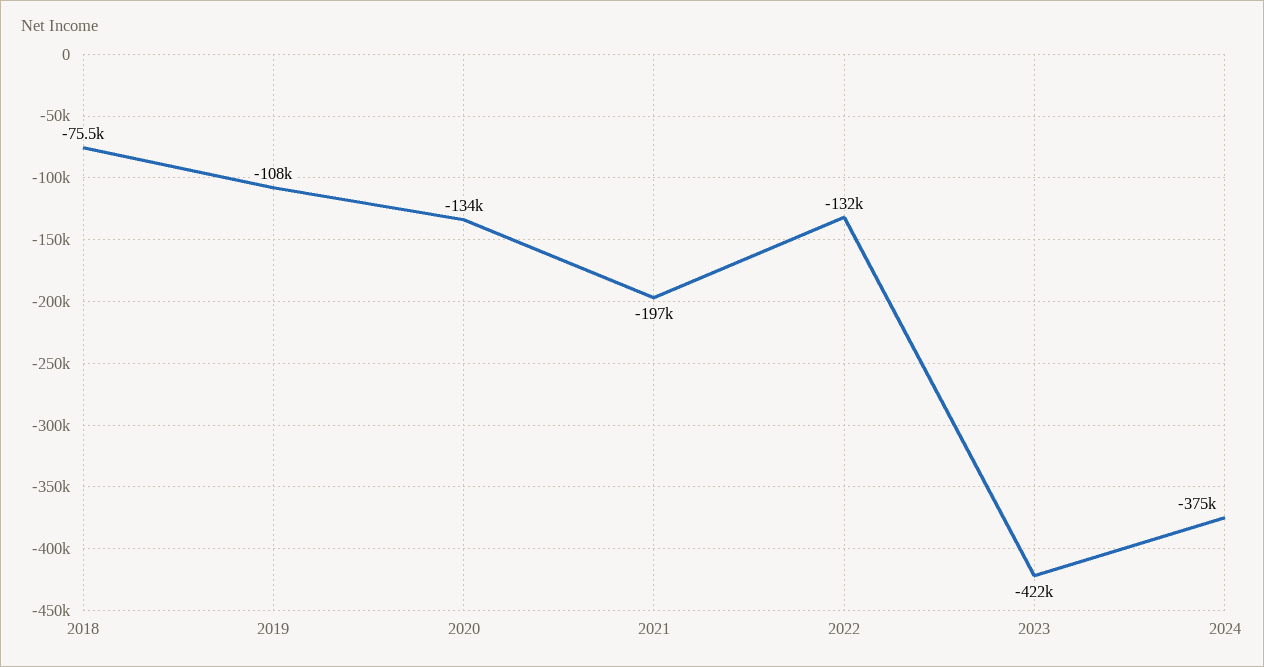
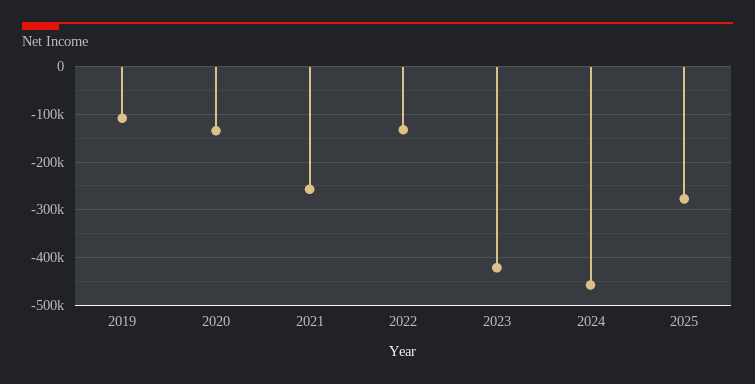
2018: -75500 -> none
2021: -197000 -> -260000
2024: -375000 -> -460000
2025: none -> -280000

